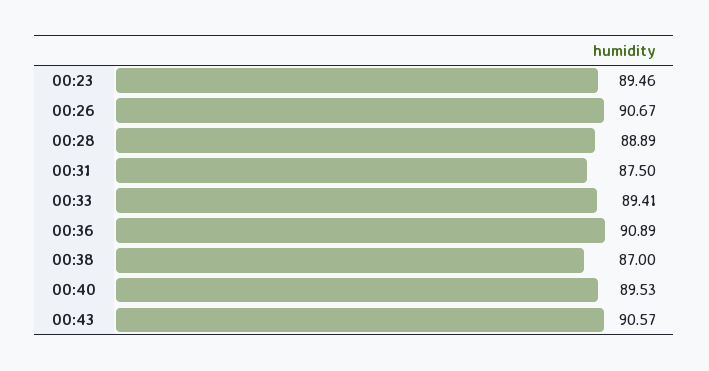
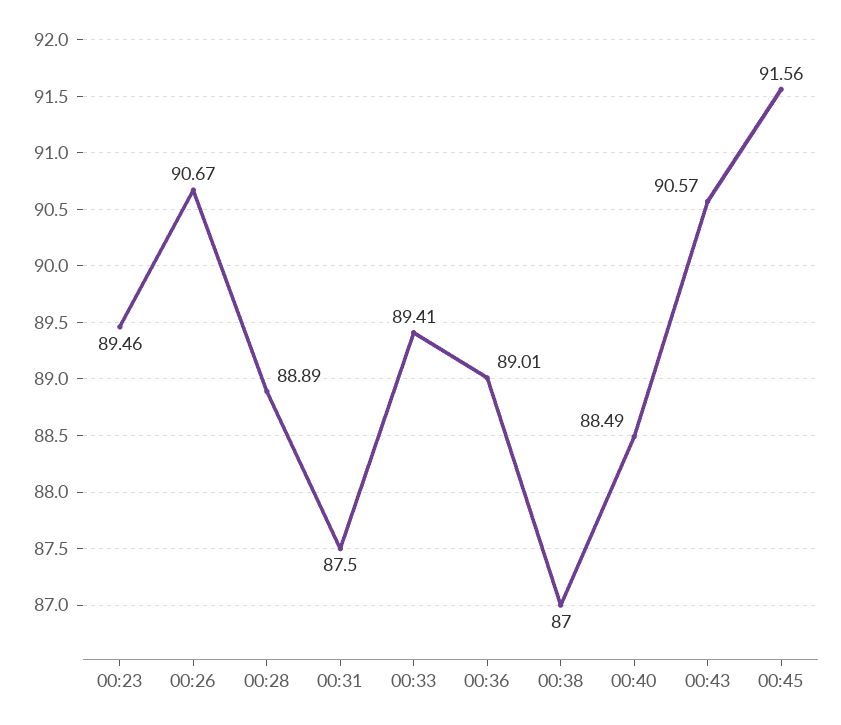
00:36: 90.89 -> 89.01
00:40: 89.53 -> 88.49
00:45: none -> 91.56

